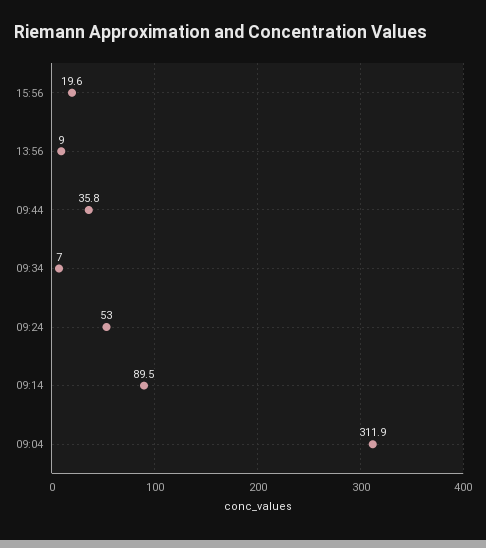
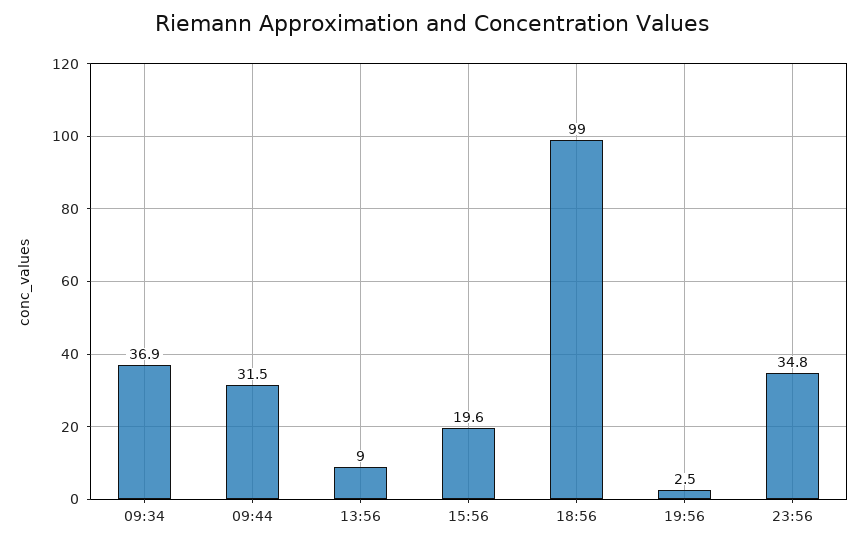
09:44: 35.8 -> 31.5
09:34: 7 -> 36.9
09:24: 53 -> none
09:14: 89.5 -> none
09:04: 311.9 -> none
18:56: none -> 99
19:56: none -> 2.5
23:56: none -> 34.8

